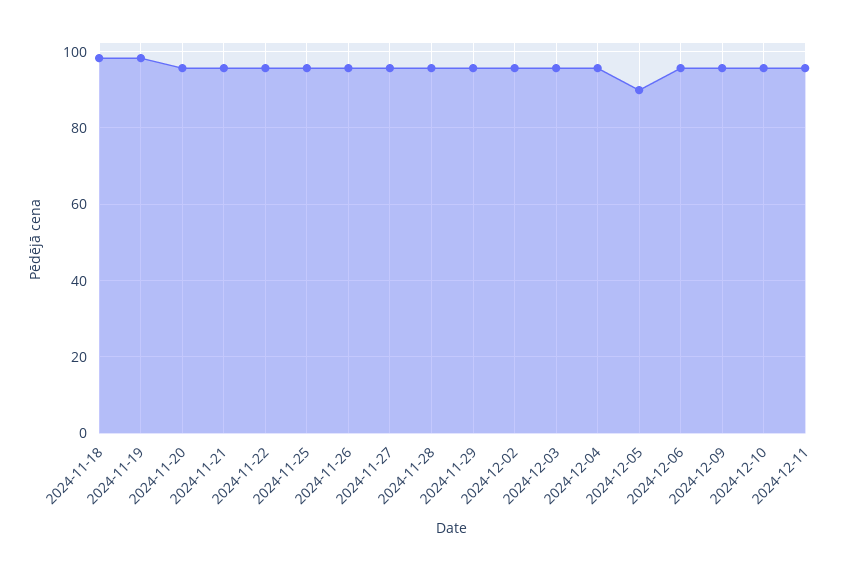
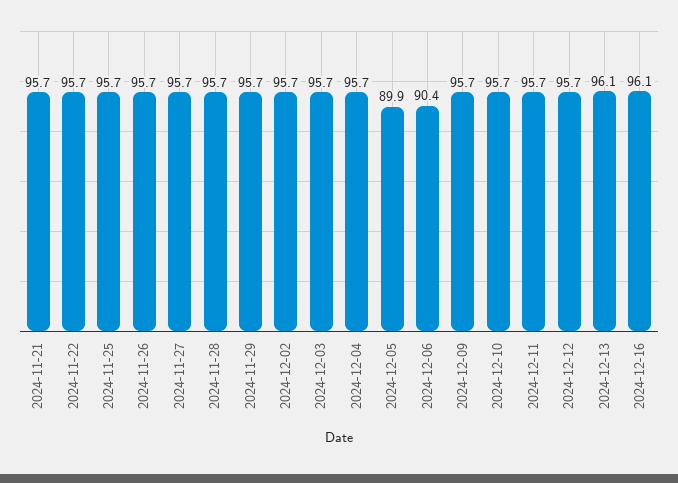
2024-11-18: 98 -> none
2024-11-19: 98 -> none
2024-11-20: 96 -> none
2024-12-06: 96 -> 90.4
2024-12-12: none -> 95.7
2024-12-13: none -> 96.1
2024-12-16: none -> 96.1

